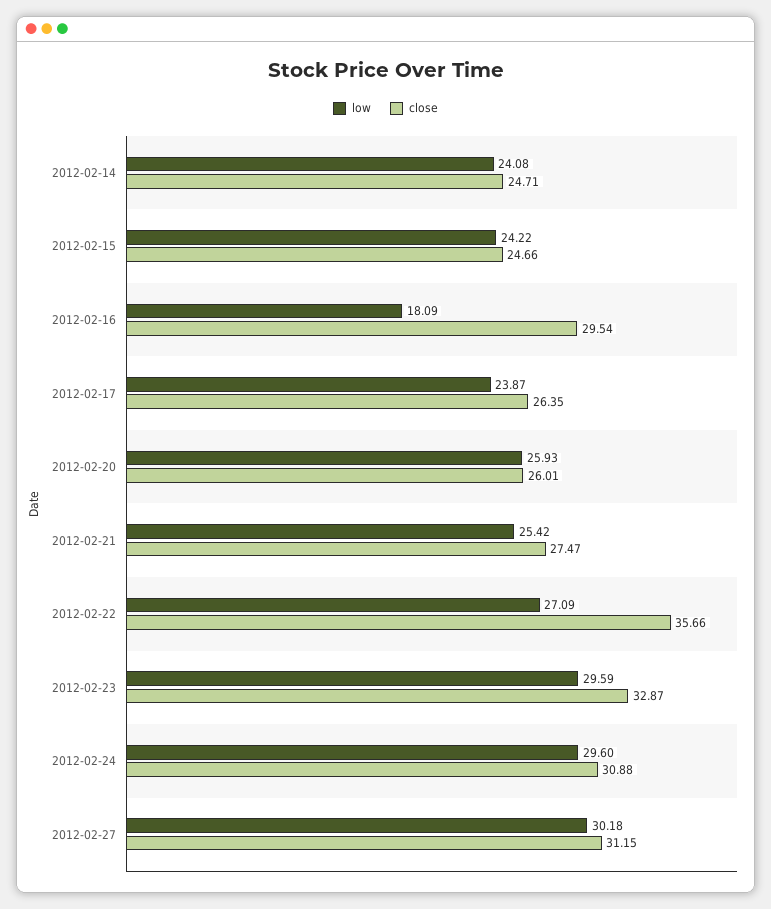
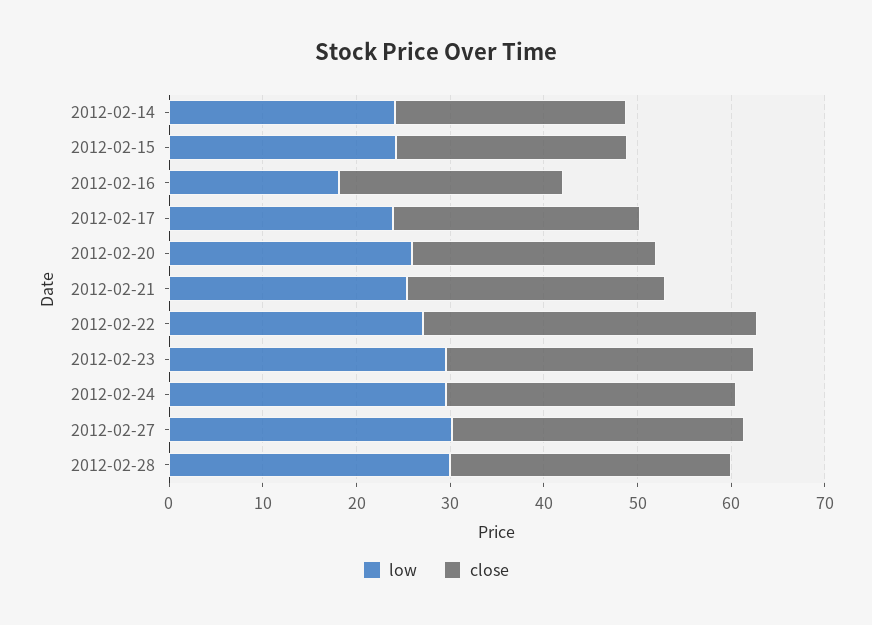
close, 2012-02-16: 29.54 -> 24
low, 2012-02-28: none -> 30
close, 2012-02-28: none -> 30

